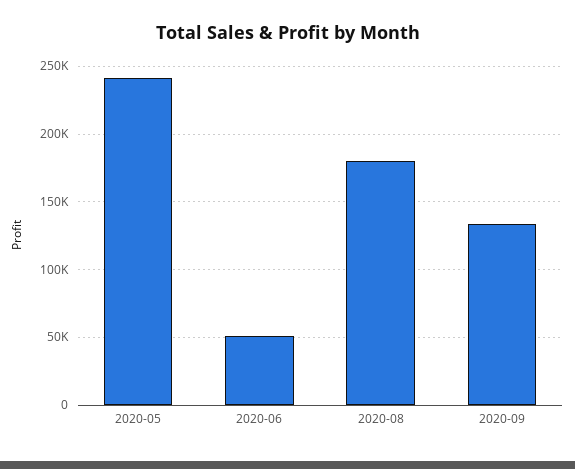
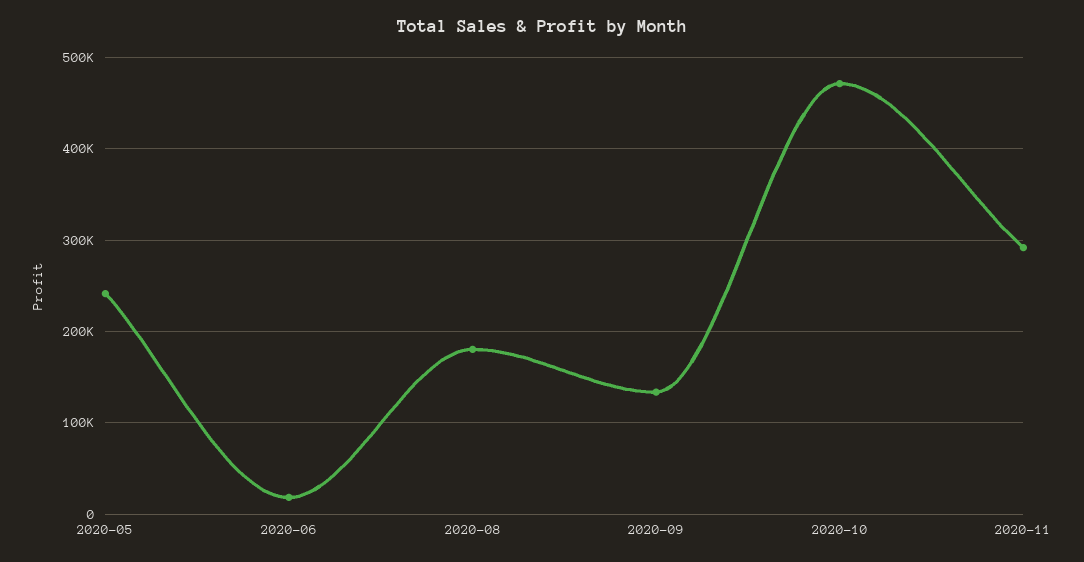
2020-06: 50000 -> 20000
2020-10: none -> 470000
2020-11: none -> 290000

